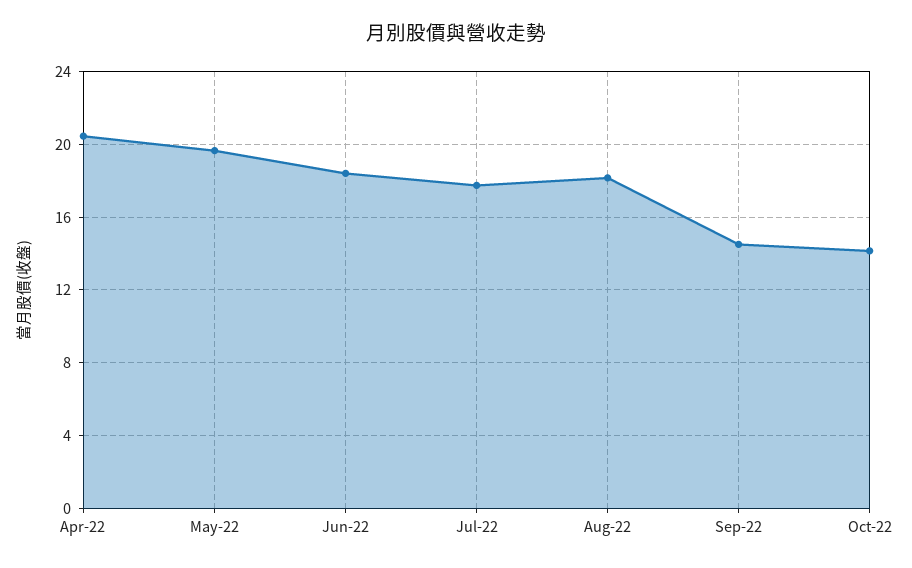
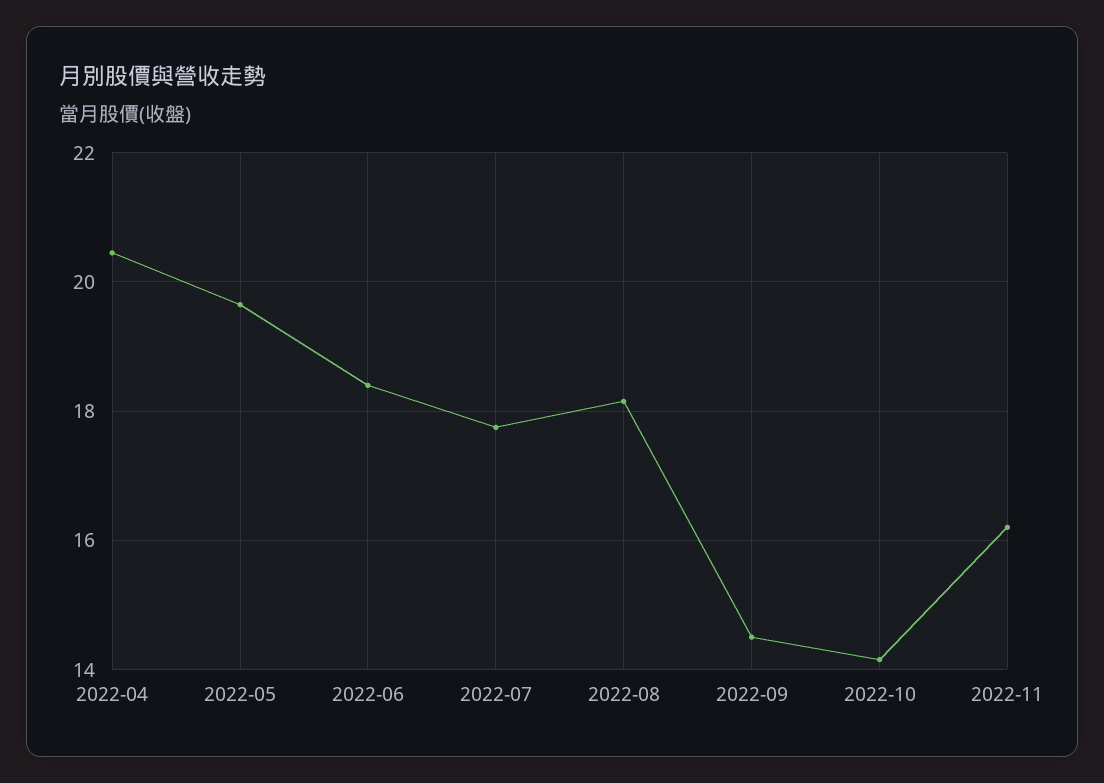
2022-11: none -> 16.2

